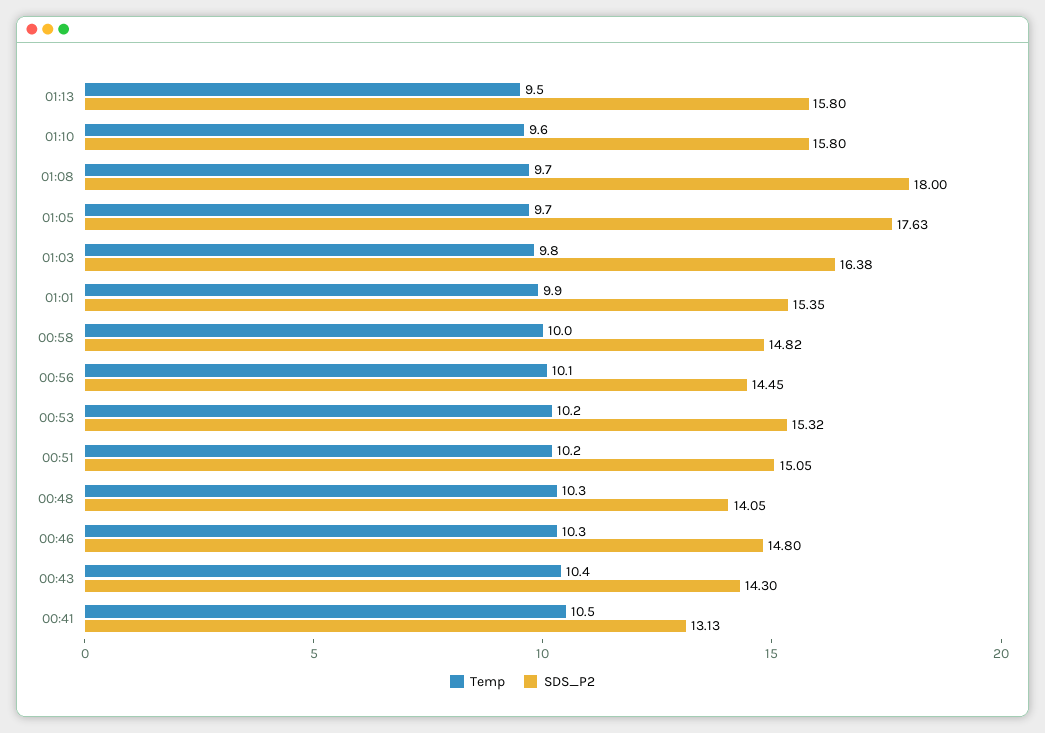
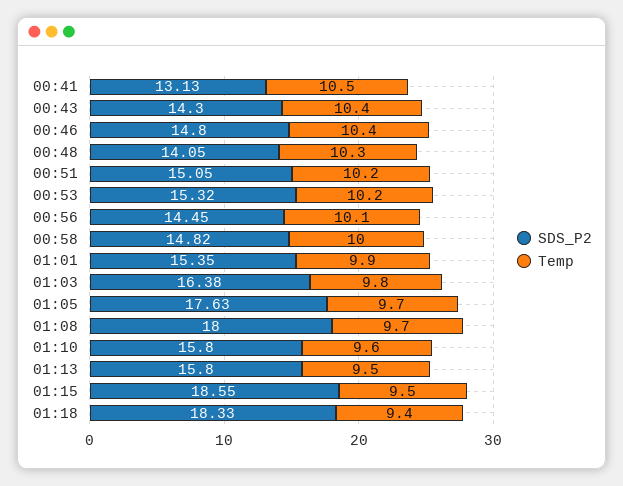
Temp, 00:46: 10.3 -> 10.4
SDS_P2, 01:15: none -> 18.55
Temp, 01:15: none -> 9.5
SDS_P2, 01:18: none -> 18.33
Temp, 01:18: none -> 9.4

